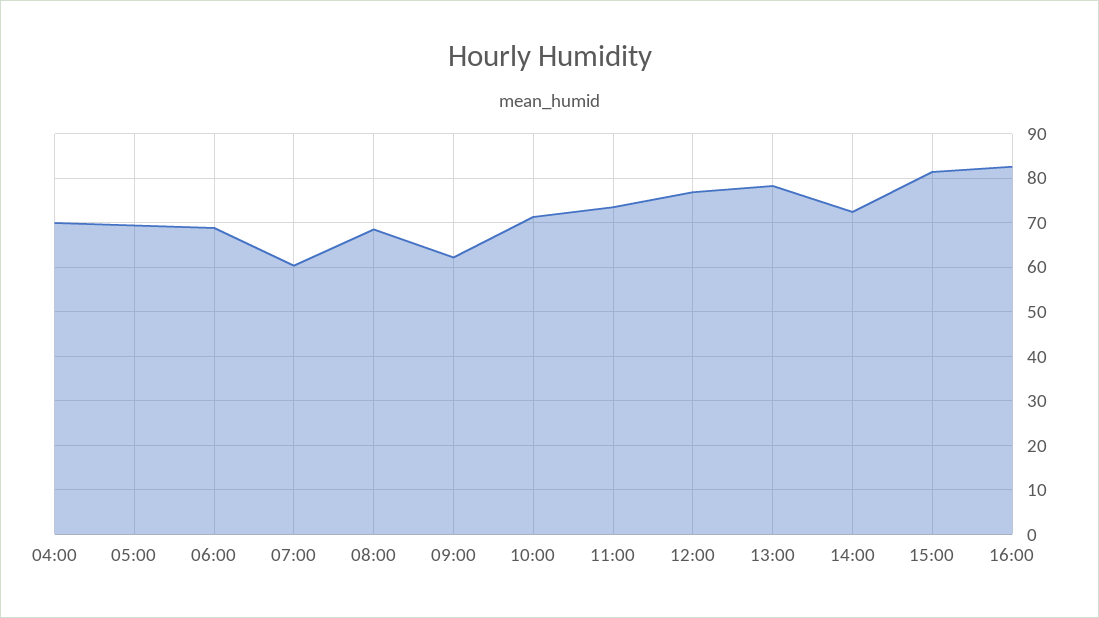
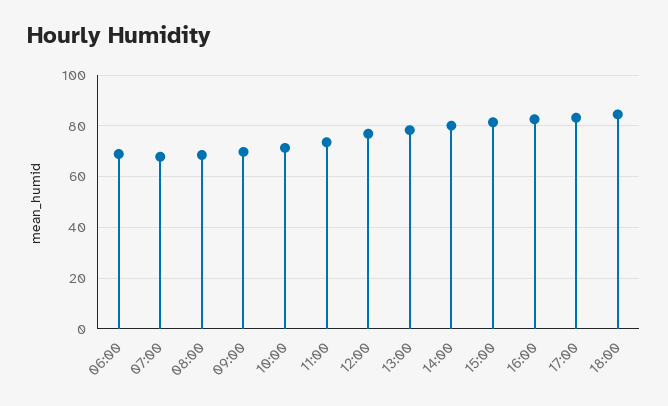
04:00: 70 -> none
05:00: 70 -> none
07:00: 60 -> 67.5
09:00: 62 -> 70
14:00: 72 -> 80
17:00: none -> 82.5
18:00: none -> 85

